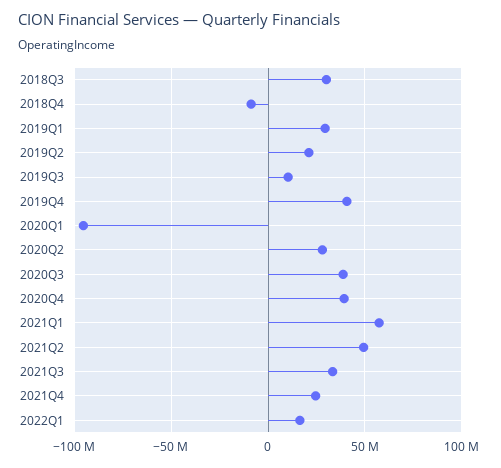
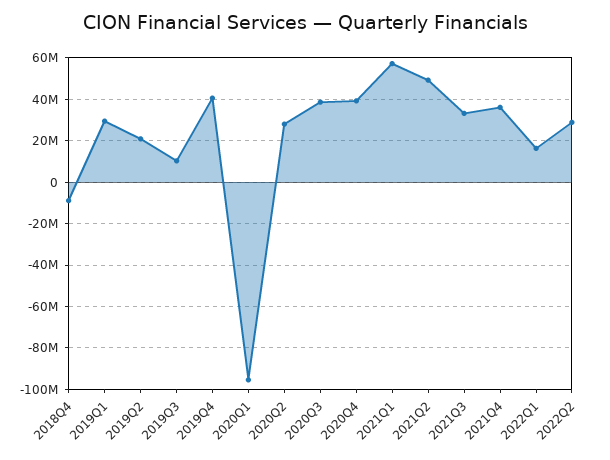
2018Q3: 30000000 -> none
2021Q4: 25000000 -> 35000000
2022Q2: none -> 30000000

